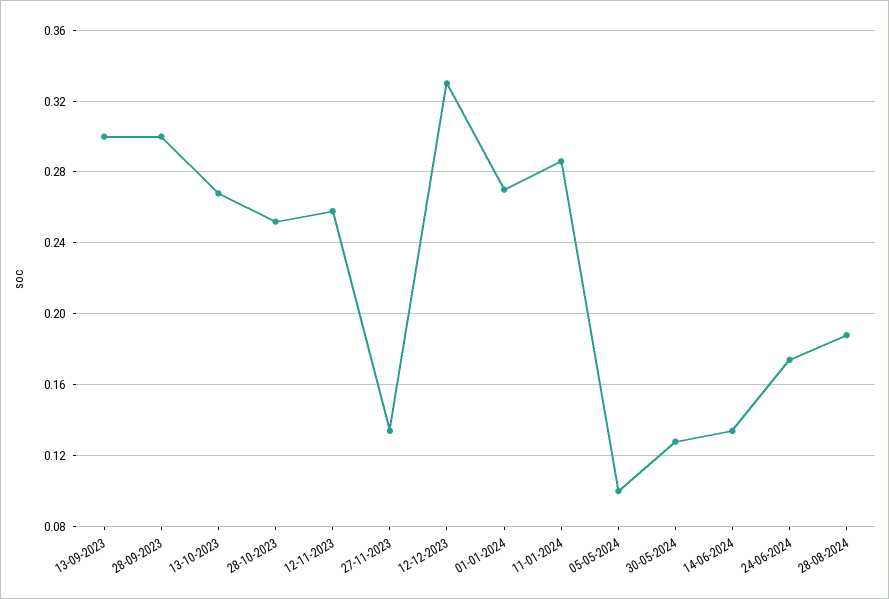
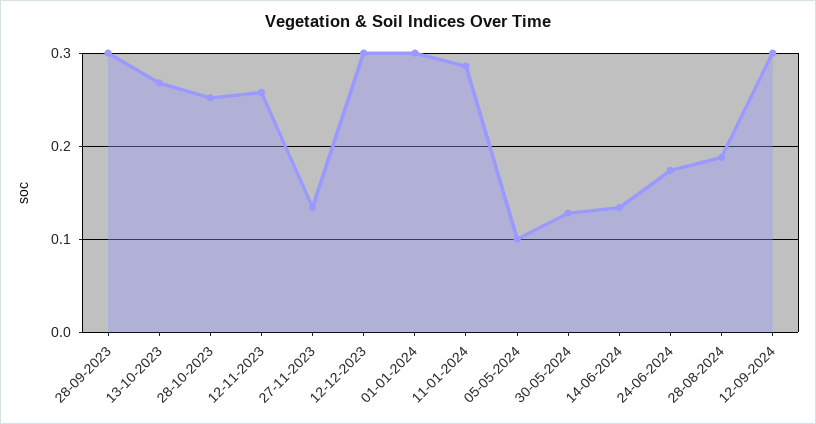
13-09-2023: 0.3 -> none
12-12-2023: 0.33 -> 0.3
01-01-2024: 0.27 -> 0.3
12-09-2024: none -> 0.3

